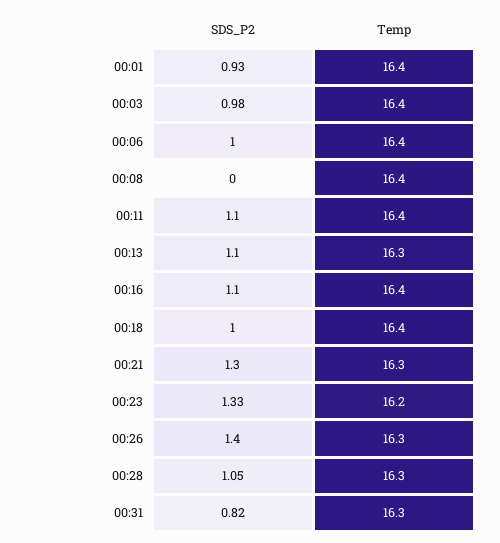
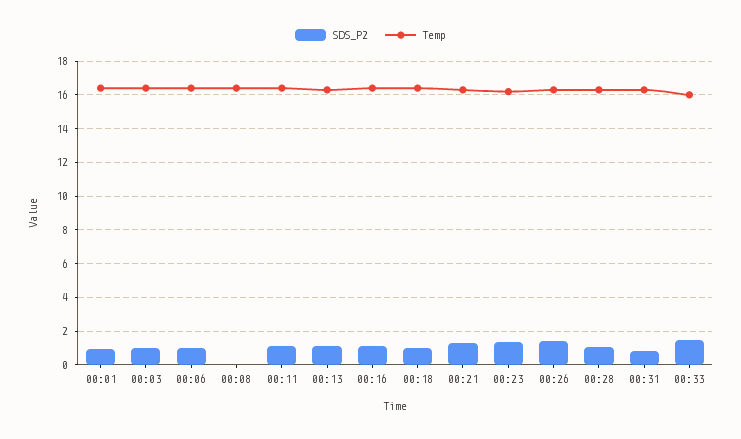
SDS_P2, 00:33: none -> 1.5
Temp, 00:33: none -> 16

